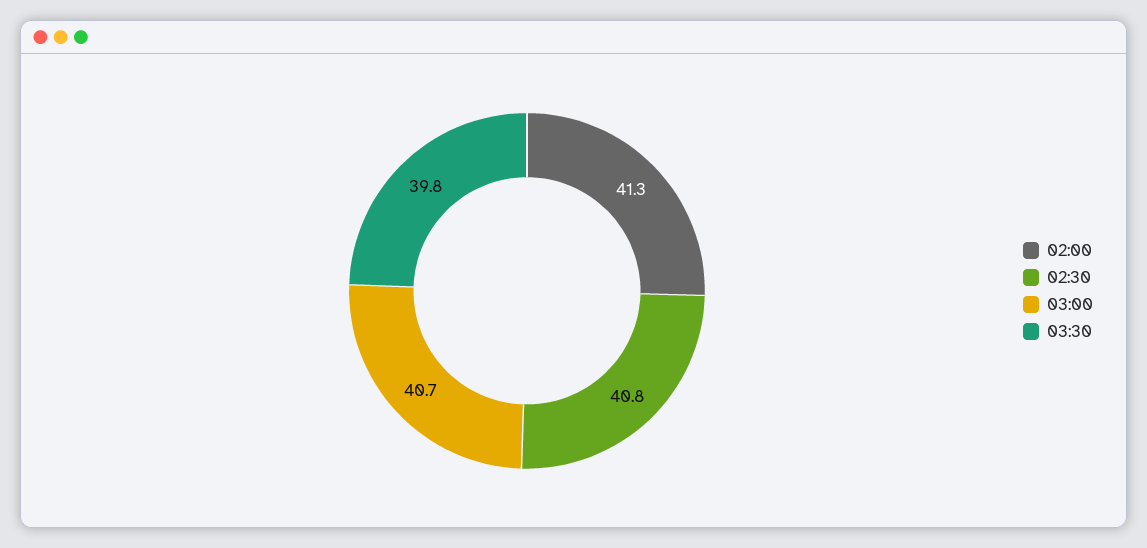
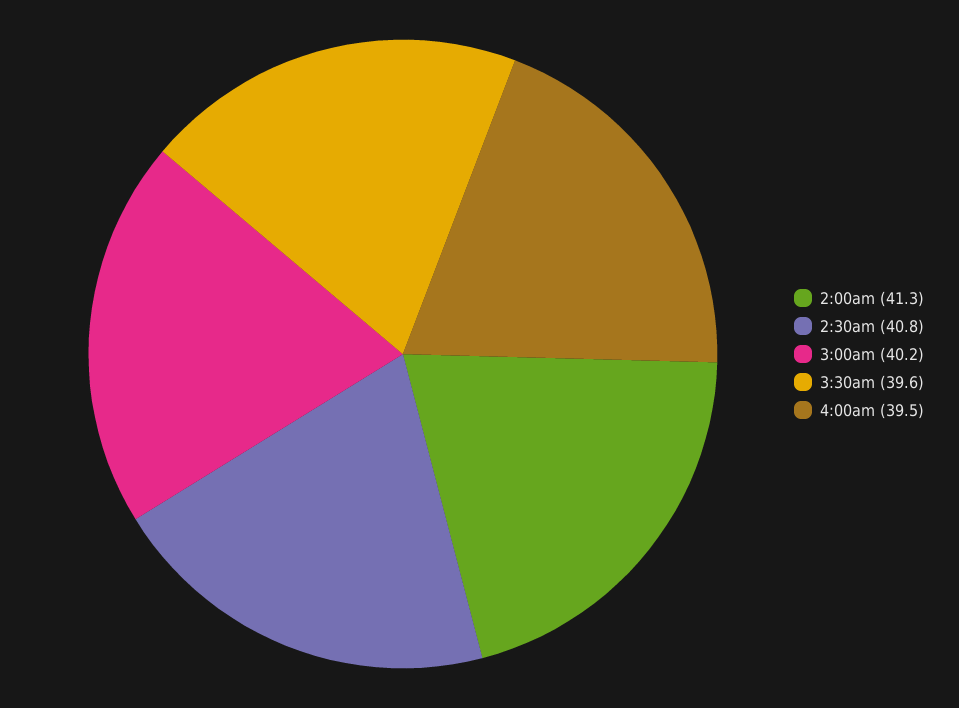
03:00: 40.7 -> 40.2
03:30: 39.8 -> 39.6
4:00am: none -> 39.5

